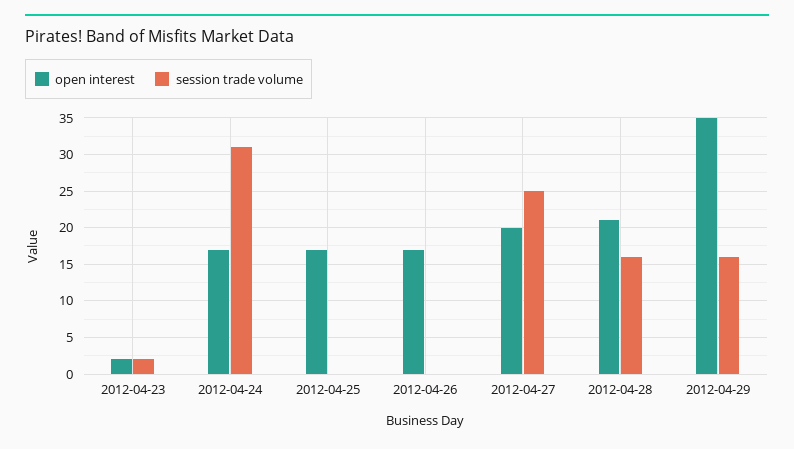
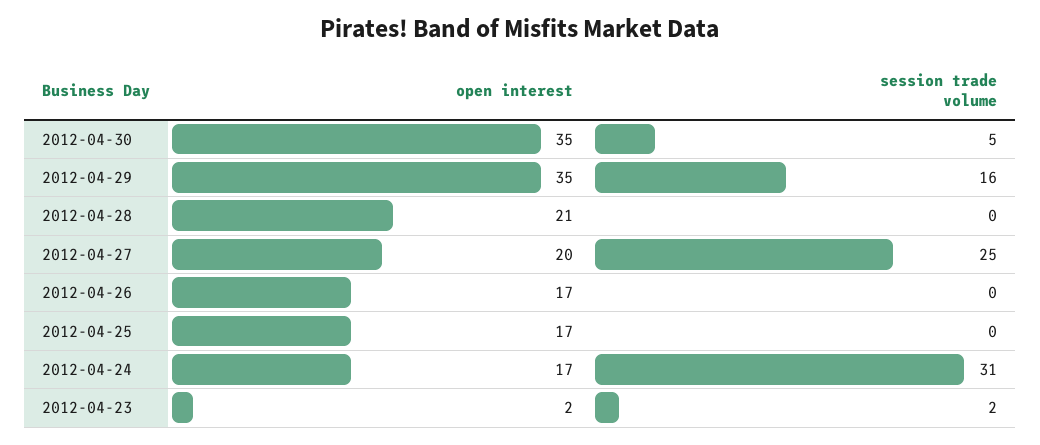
session trade volume, 2012-04-28: 16 -> 0
open interest, 2012-04-30: none -> 35
session trade volume, 2012-04-30: none -> 5

